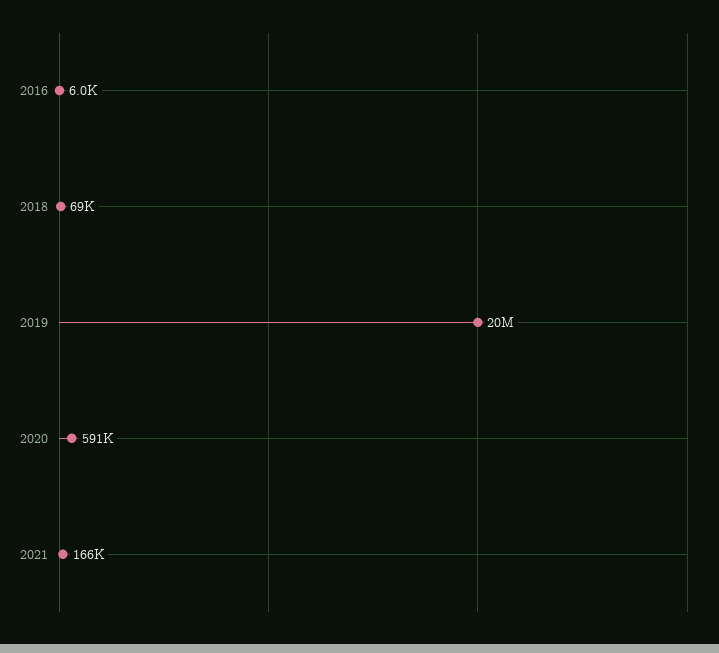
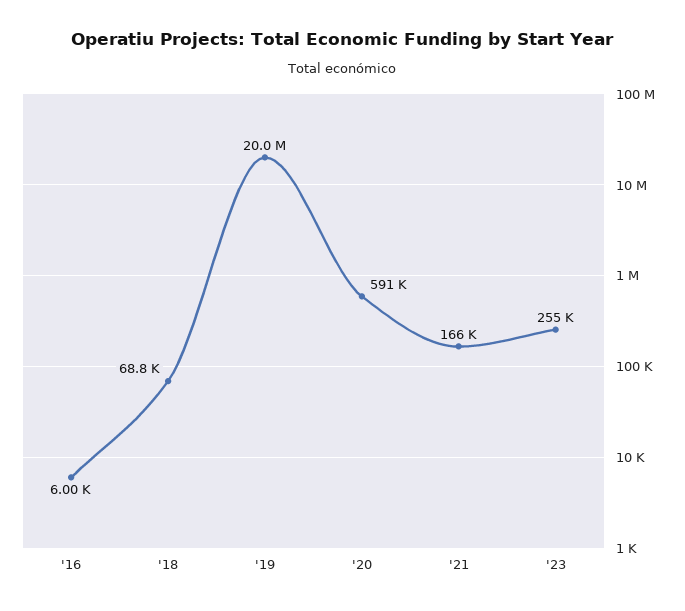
'23: none -> 255000

